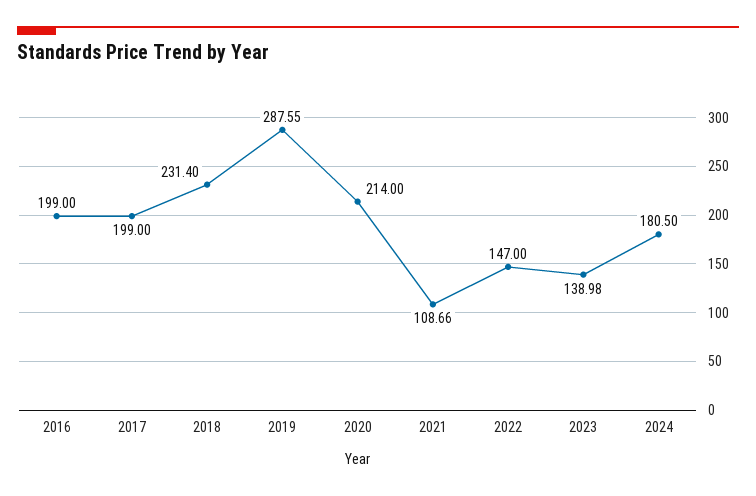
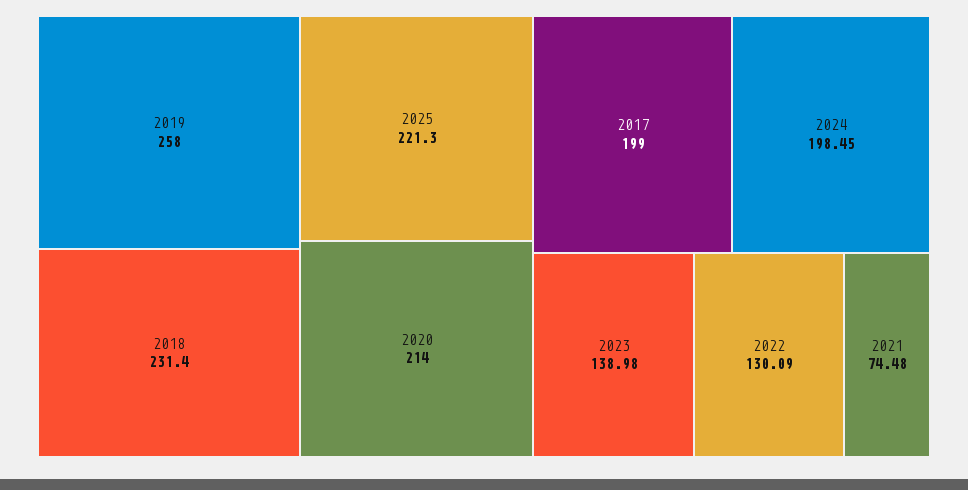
2016: 199 -> none
2019: 287.55 -> 258
2021: 108.66 -> 74.48
2022: 147 -> 130.09
2024: 180.5 -> 198.45
2025: none -> 221.3

